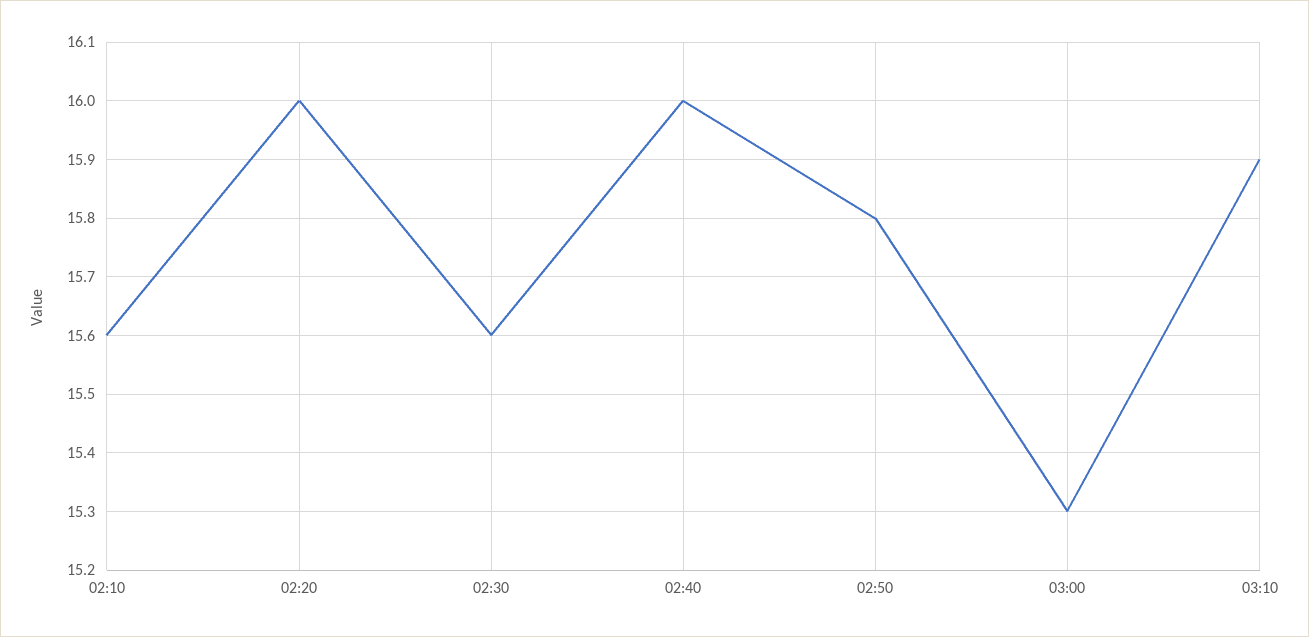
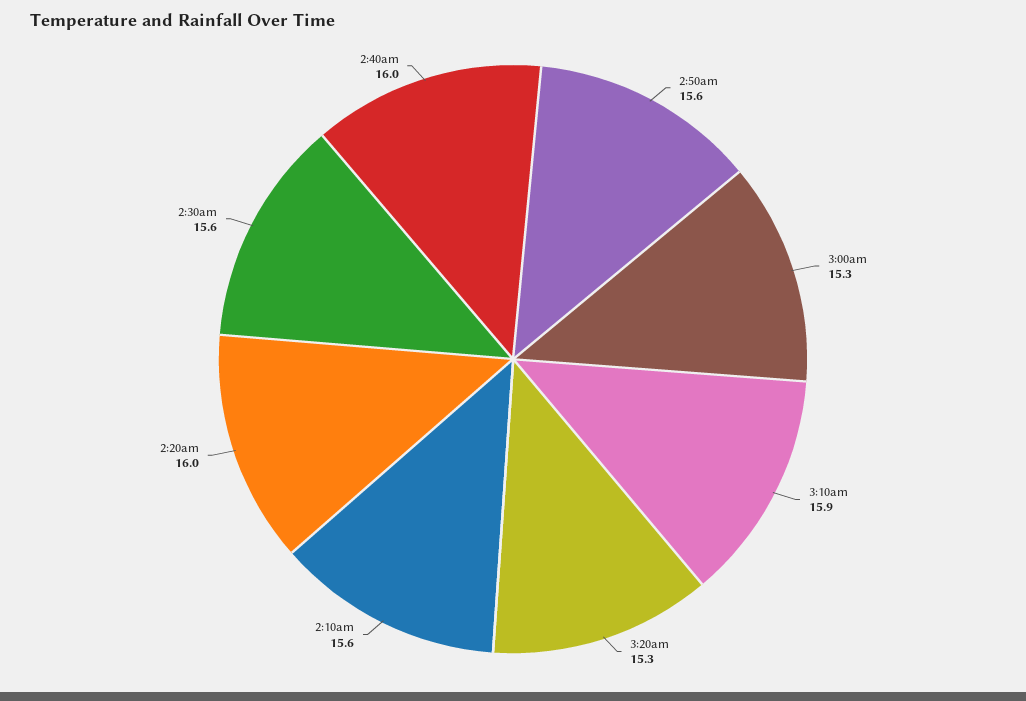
02:50: 15.8 -> 15.6
3:20am: none -> 15.3

